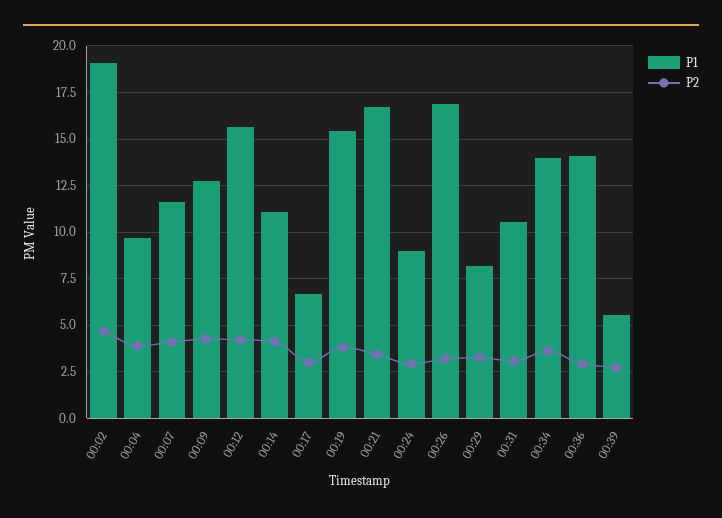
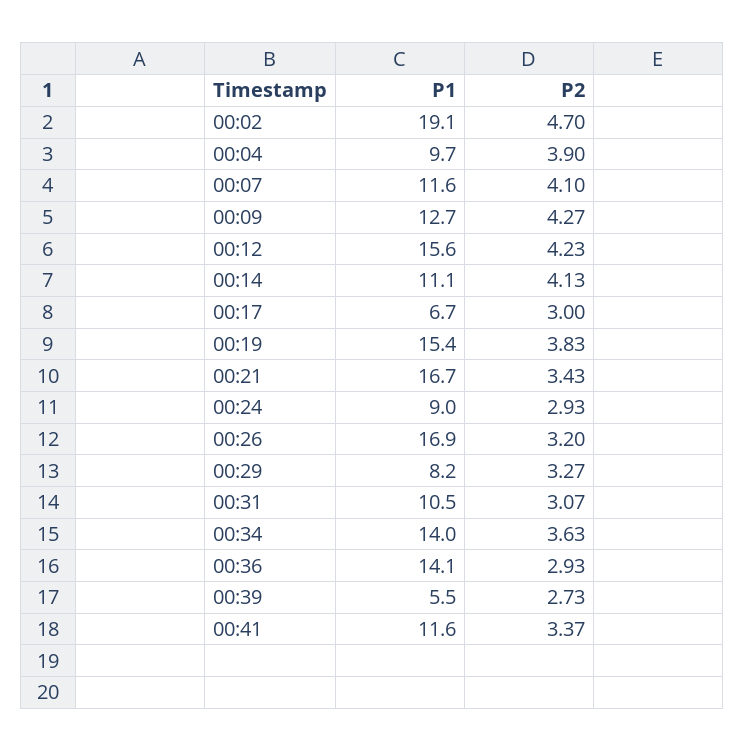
P1, 00:41: none -> 11.6
P2, 00:41: none -> 3.37

